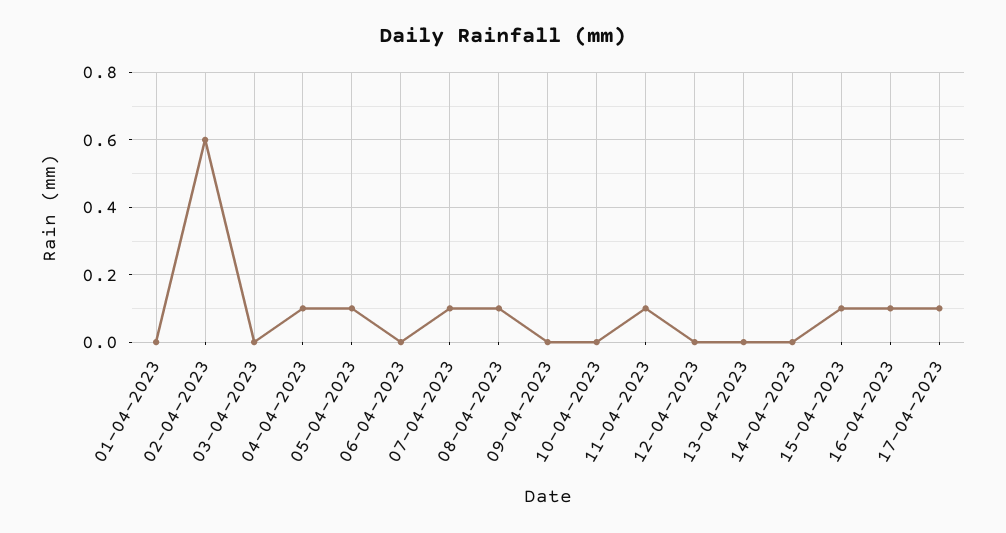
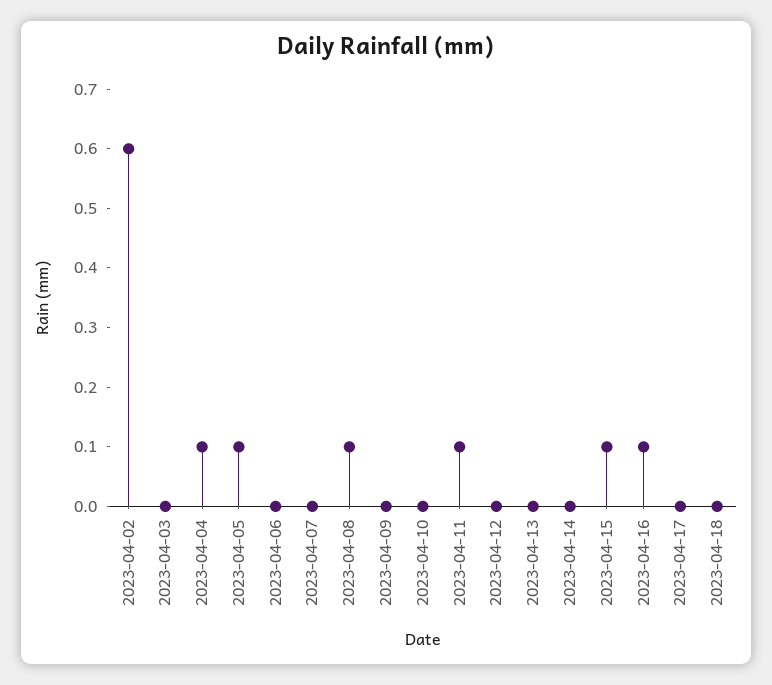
01-04-2023: 0 -> none
07-04-2023: 0.1 -> 0
17-04-2023: 0.1 -> 0
2023-04-18: none -> 0

